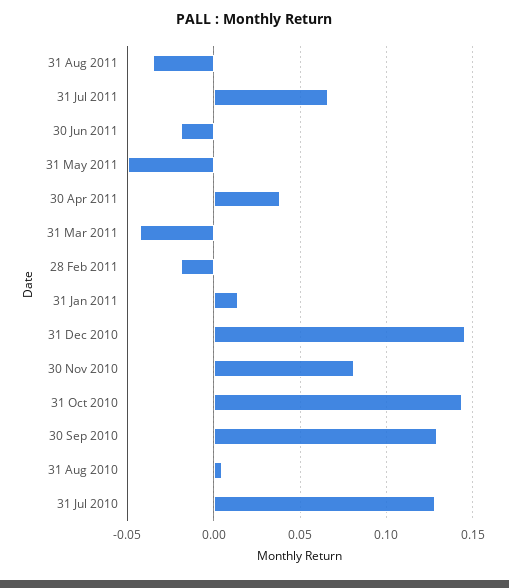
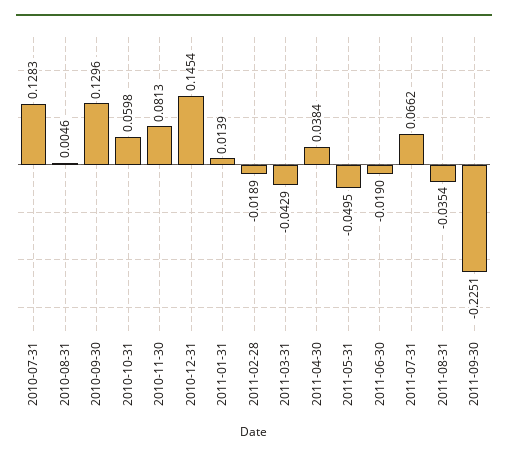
31 Oct 2010: 0.145 -> 0.0598
2011-09-30: none -> -0.2251

